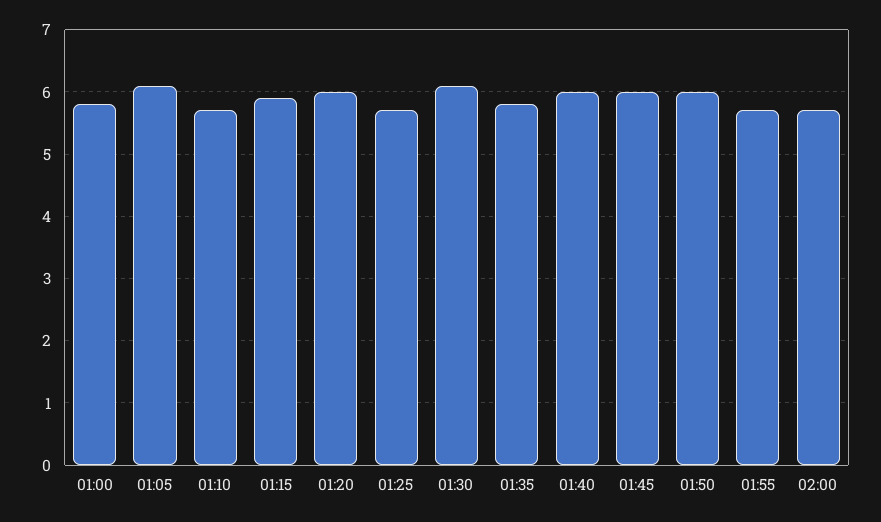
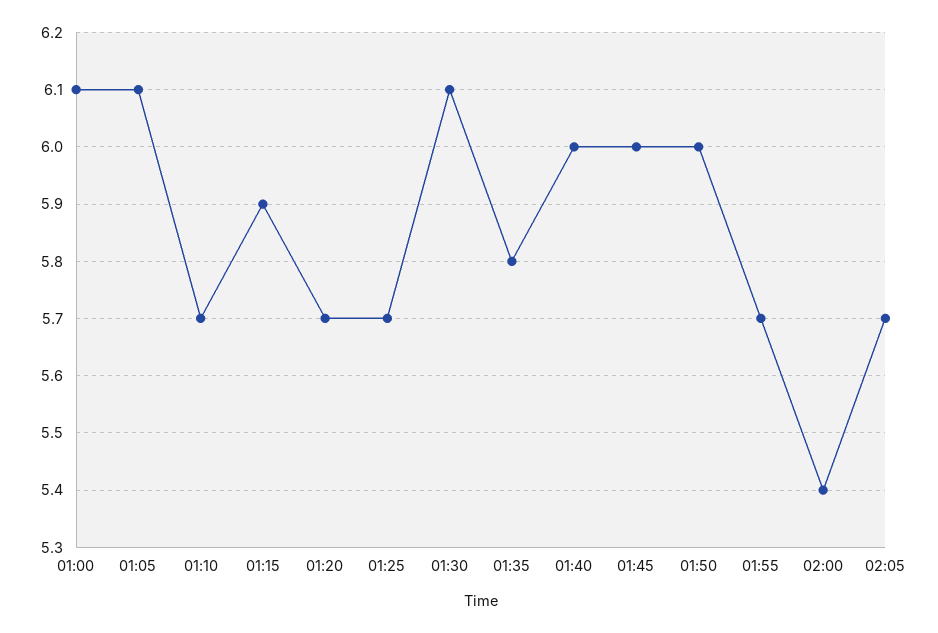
01:00: 5.8 -> 6.1
01:20: 6 -> 5.7
02:00: 5.7 -> 5.4
02:05: none -> 5.7

